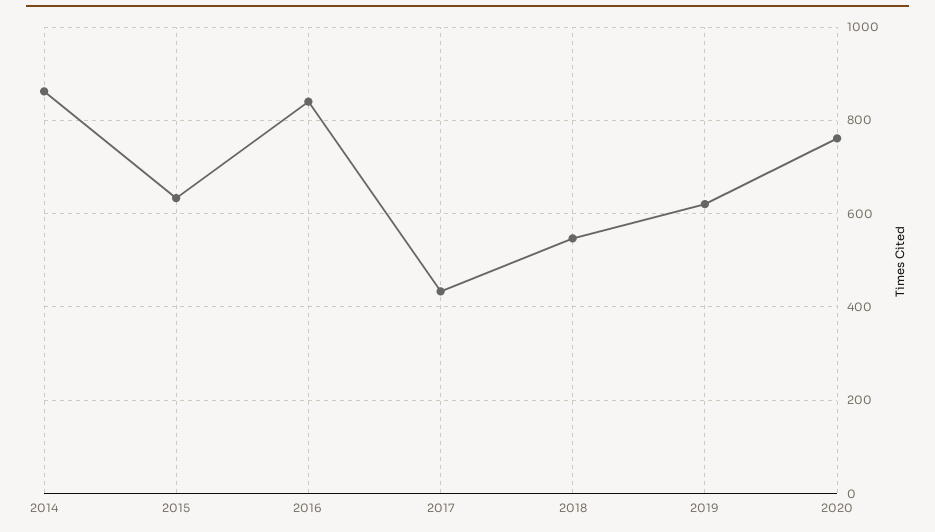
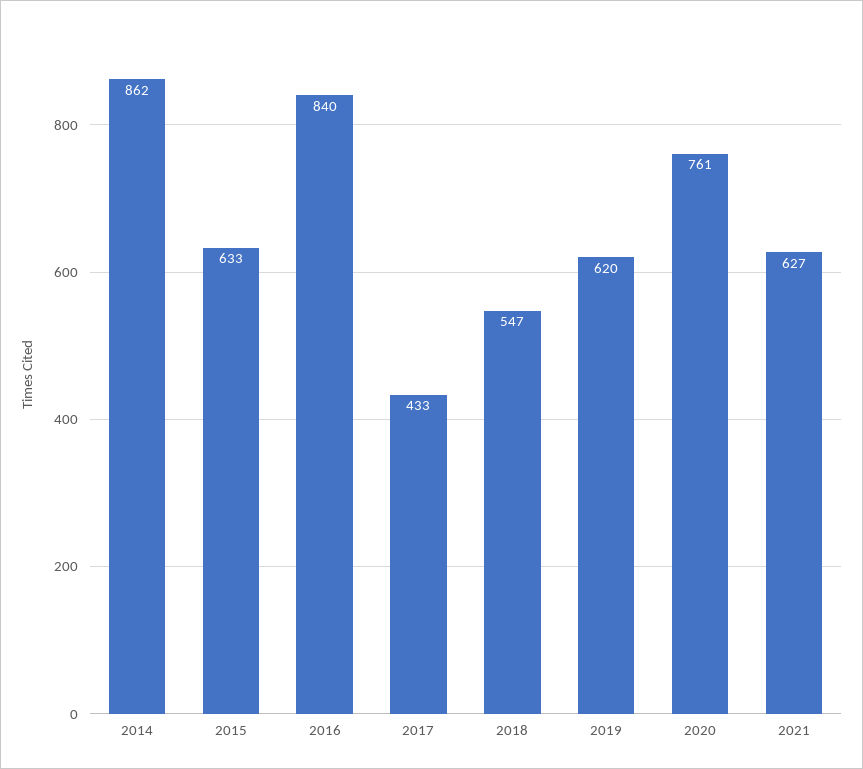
2021: none -> 627

